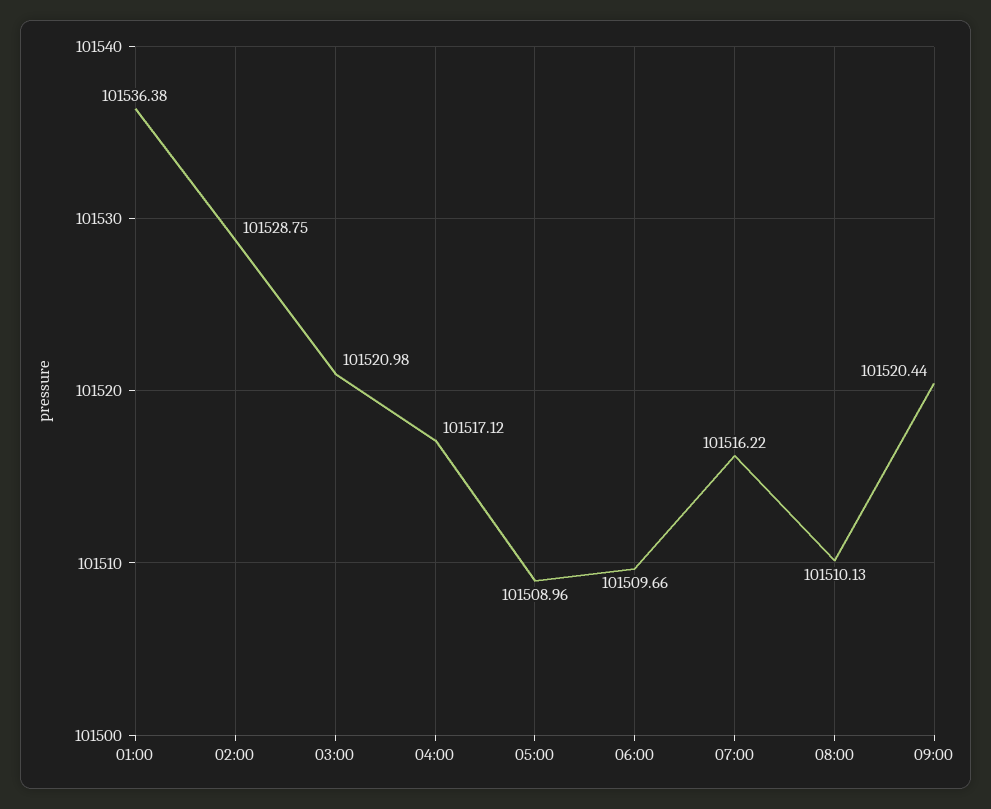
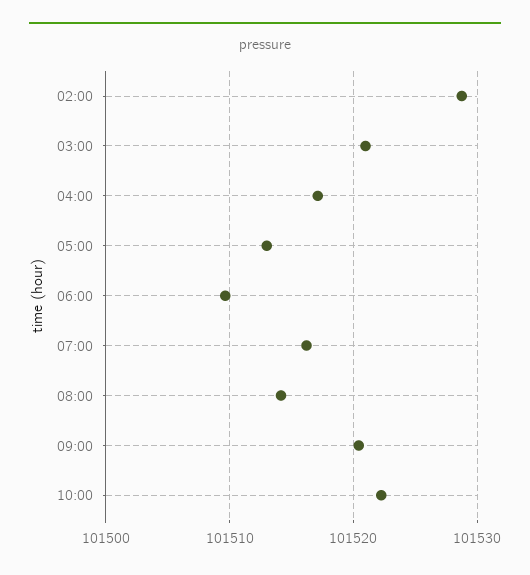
01:00: 101536.38 -> none
05:00: 101508.96 -> 101513
08:00: 101510.13 -> 101514
10:00: none -> 101522

